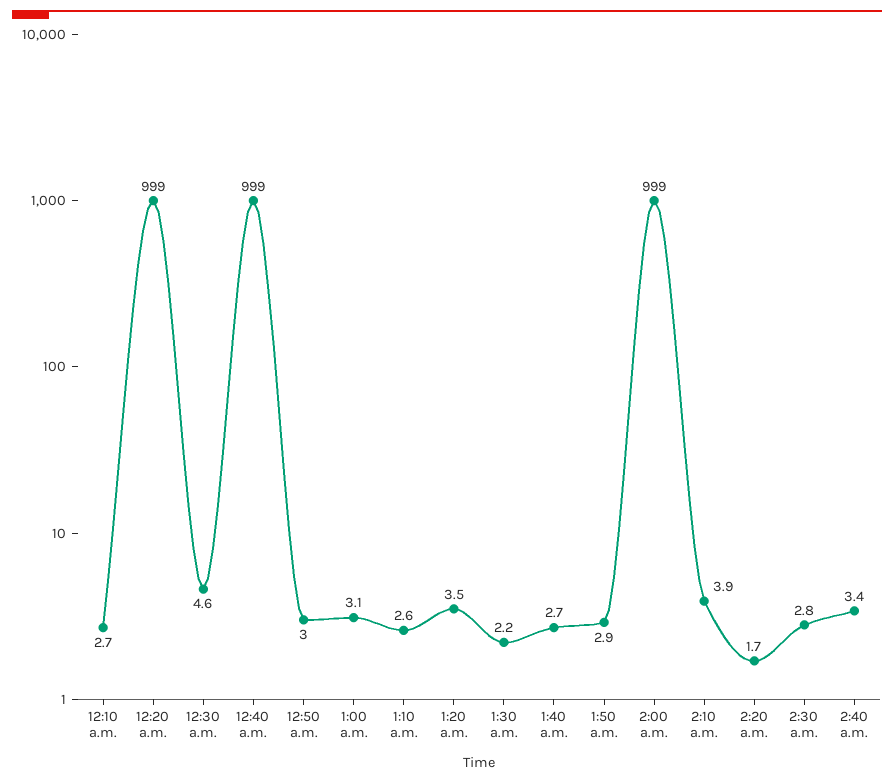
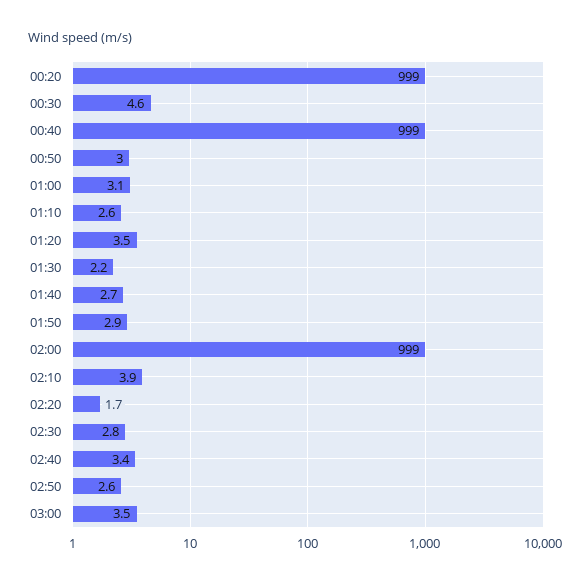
12:10 a.m.: 2.7 -> none
02:50: none -> 2.6
03:00: none -> 3.5

